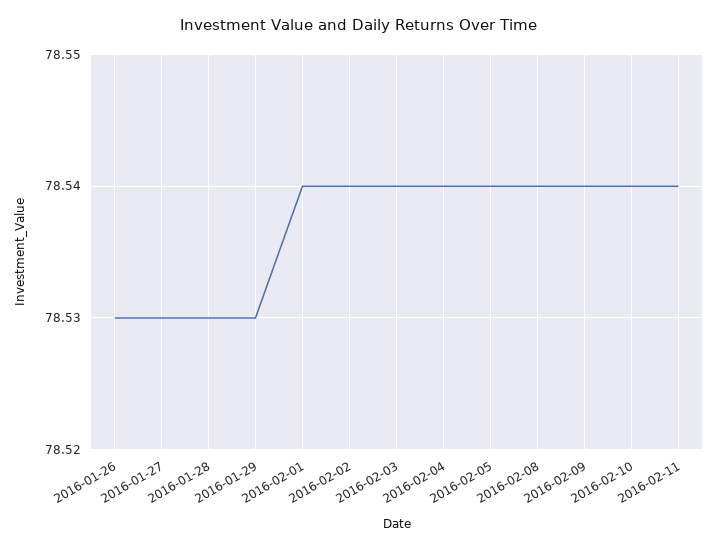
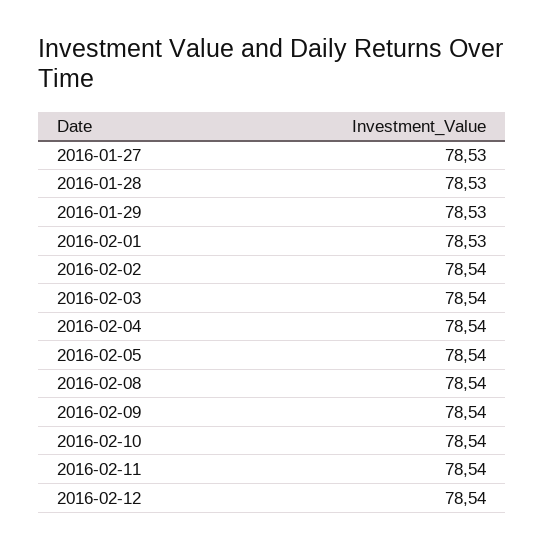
2016-01-26: 78.53 -> none
2016-02-01: 78.54 -> 78.53
2016-02-12: none -> 78.54

